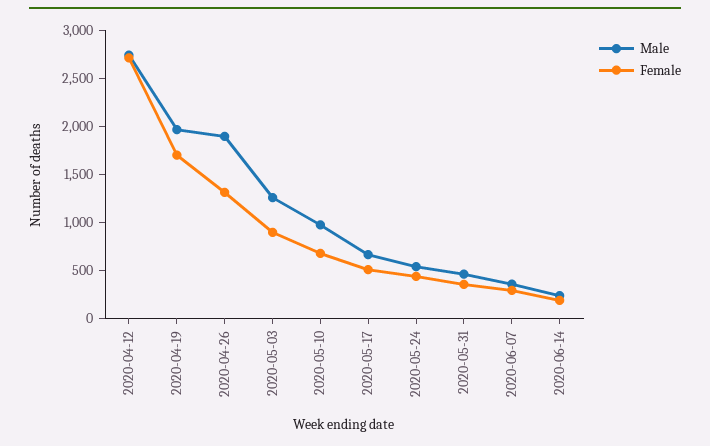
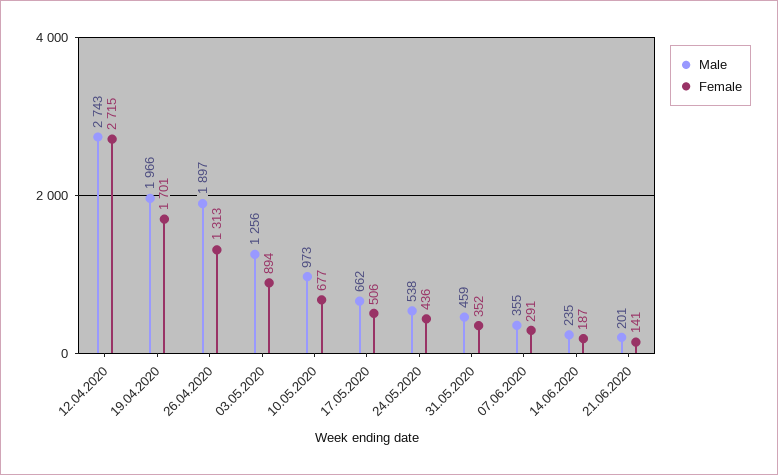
Male, 21.06.2020: none -> 201
Female, 21.06.2020: none -> 141

